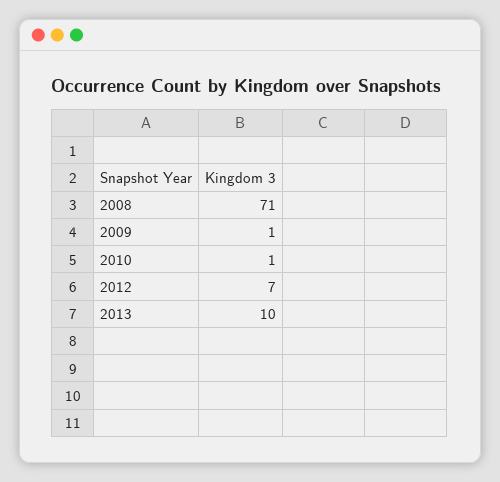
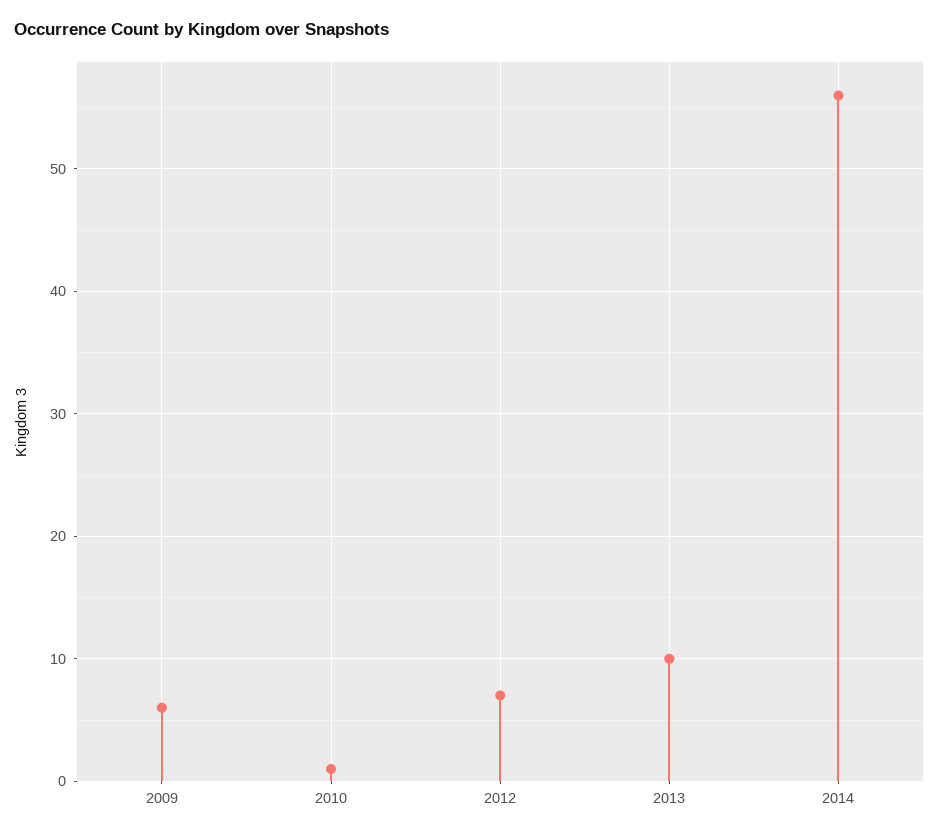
2008: 71 -> none
2009: 1 -> 6
2014: none -> 56

